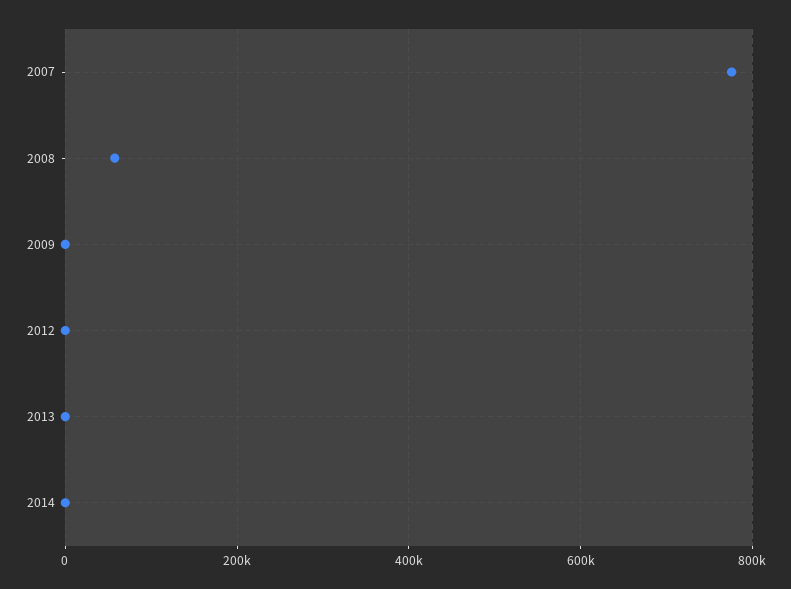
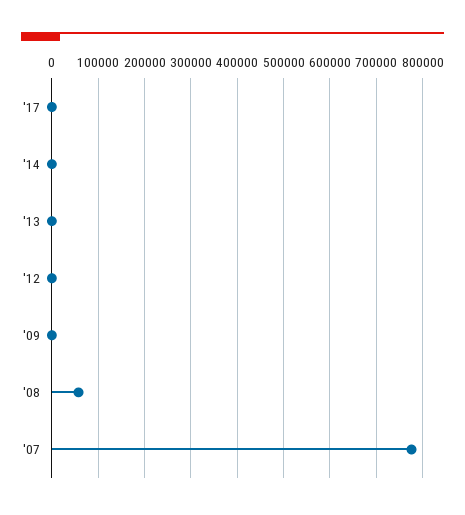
'17: none -> 0

